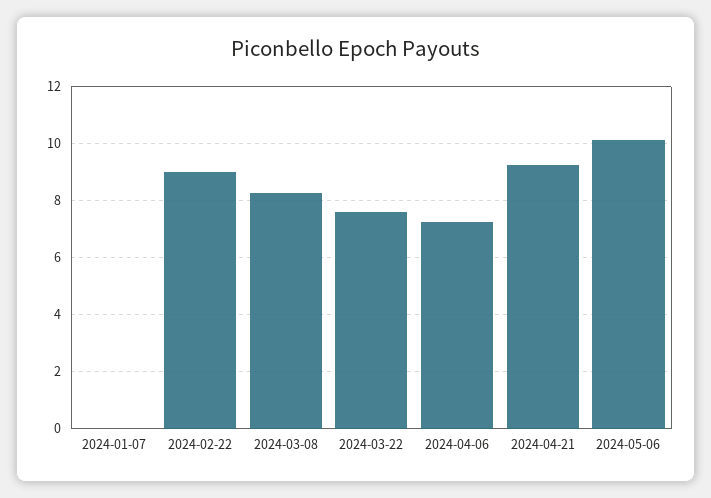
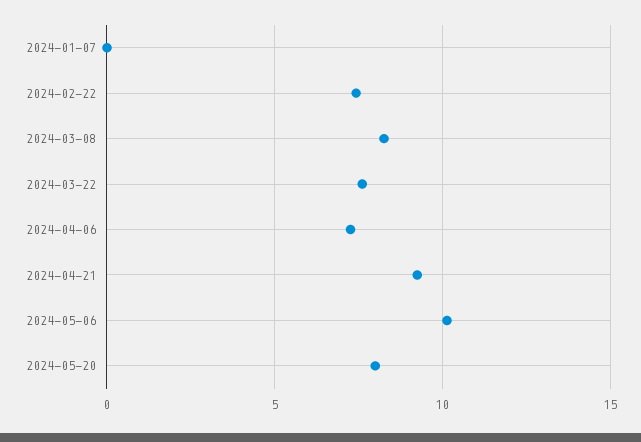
2024-02-22: 9 -> 7.5
2024-05-20: none -> 8

